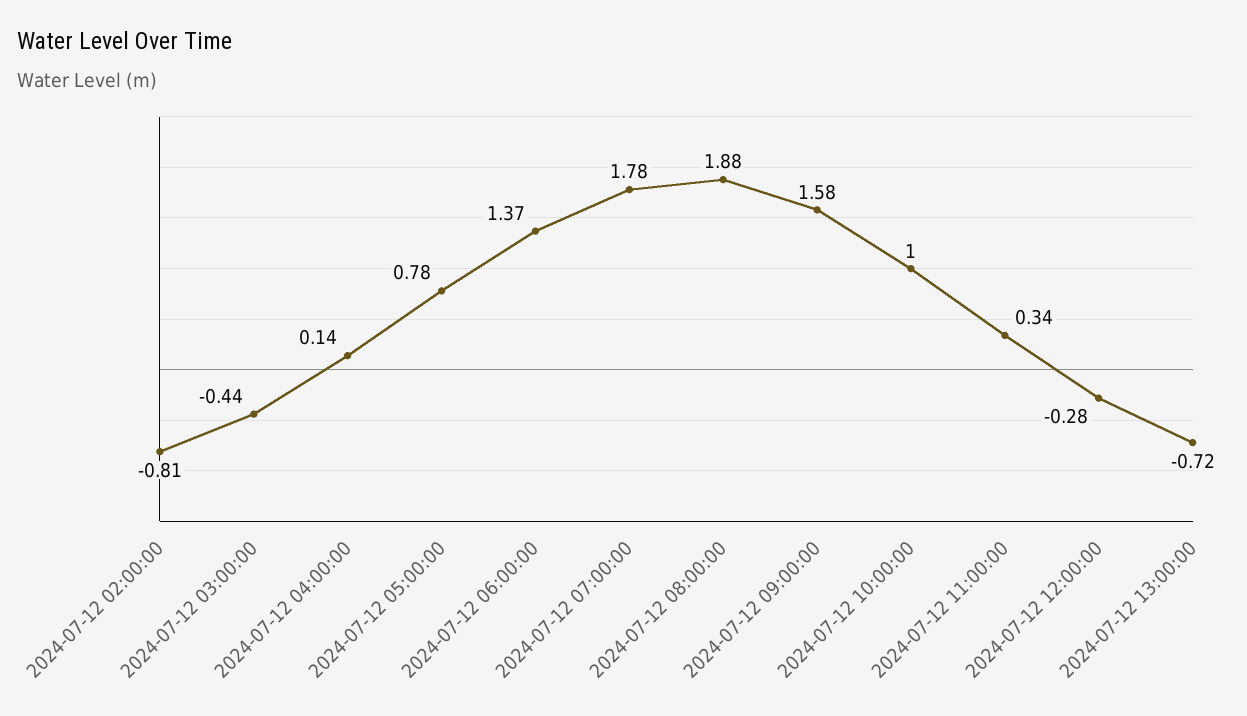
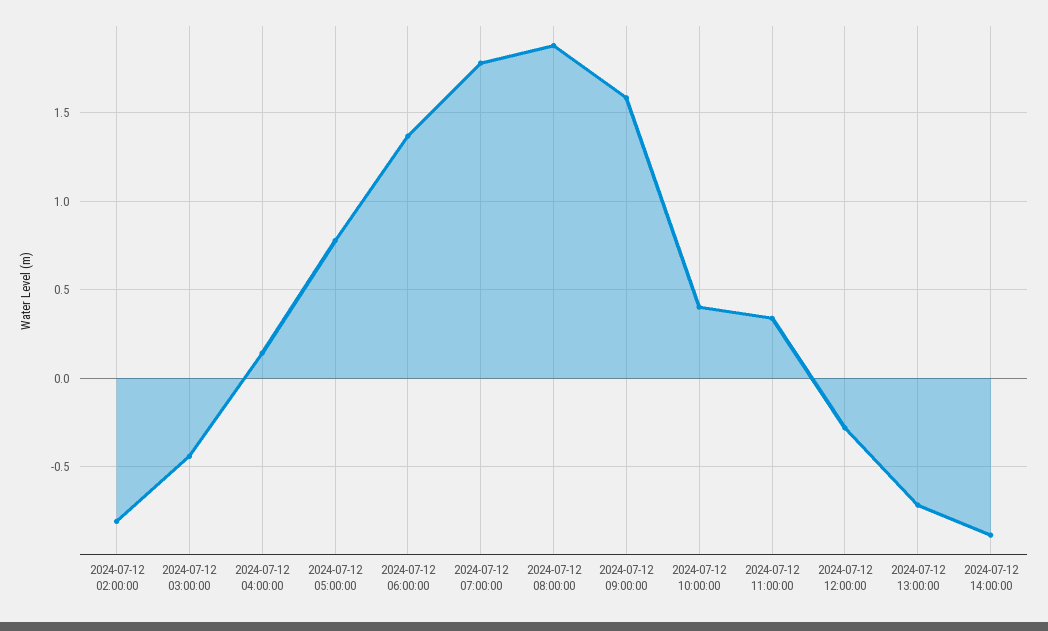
2024-07-12 10:00:00: 1 -> 0.4
2024-07-12 14:00:00: none -> -0.9

